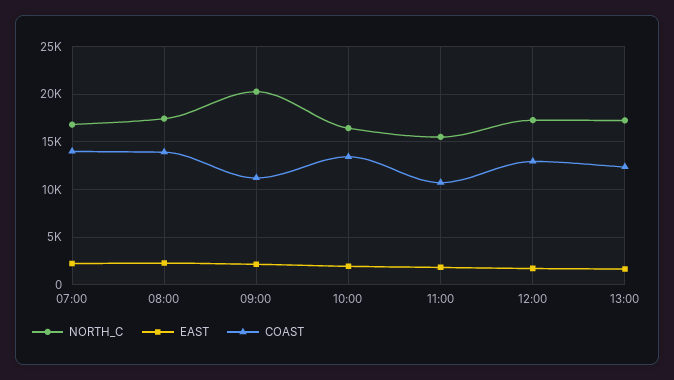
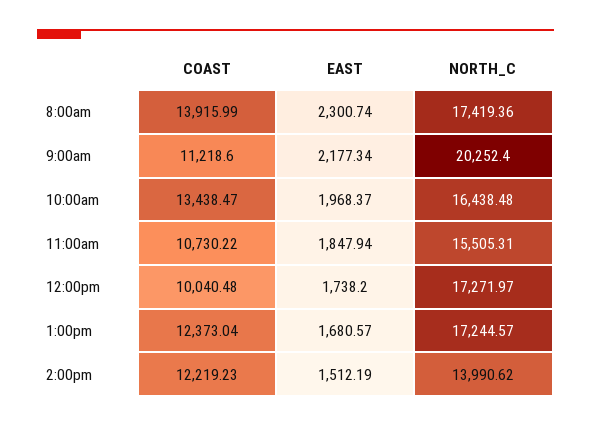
NORTH_C, 07:00: 17000 -> none
EAST, 07:00: 2000 -> none
COAST, 07:00: 14000 -> none
COAST, 12:00: 13000 -> 10040.48
COAST, 2:00pm: none -> 12219.23
EAST, 2:00pm: none -> 1512.19
NORTH_C, 2:00pm: none -> 13990.62

